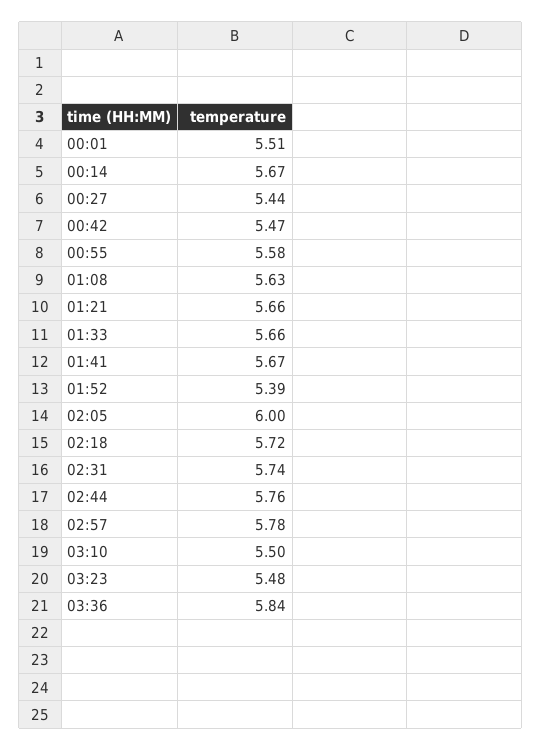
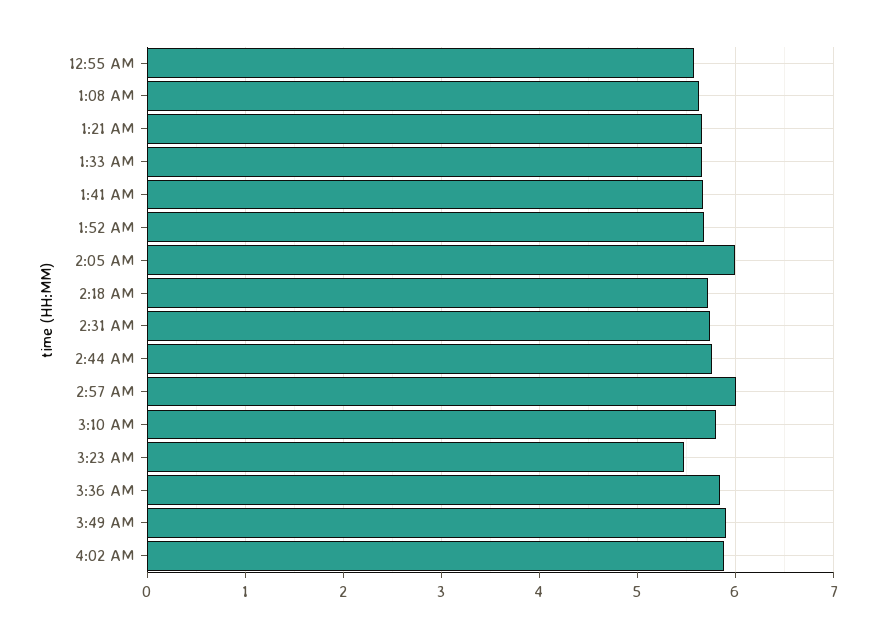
00:01: 5.51 -> none
00:14: 5.67 -> none
00:27: 5.44 -> none
00:42: 5.47 -> none
01:52: 5.39 -> 5.7
02:57: 5.78 -> 6
03:10: 5.5 -> 5.8
3:49 AM: none -> 5.9
4:02 AM: none -> 5.9

